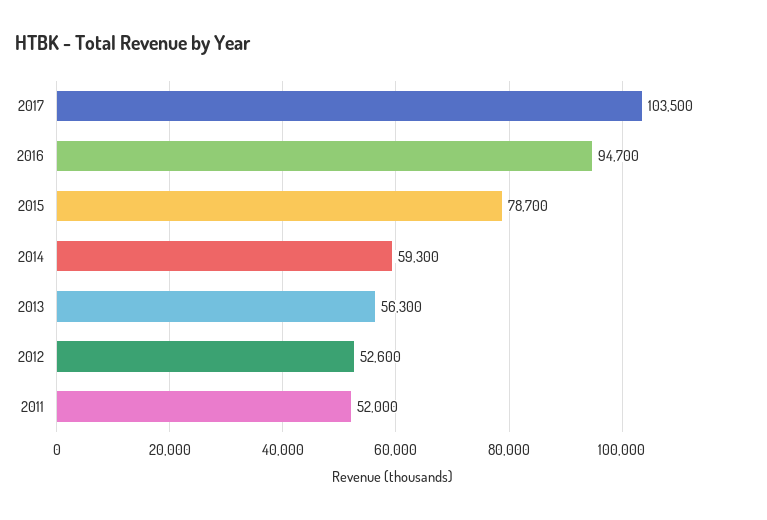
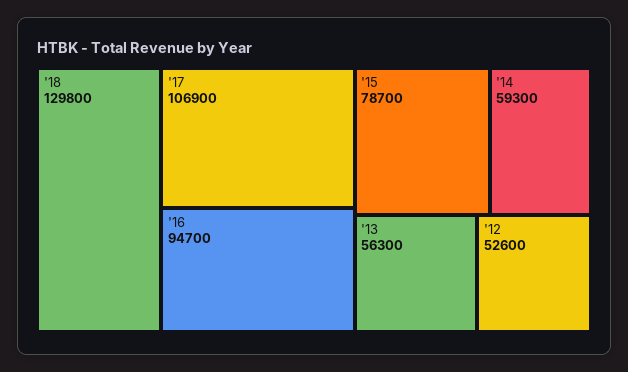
2017: 103500 -> 106900
2011: 52000 -> none
'18: none -> 129800

